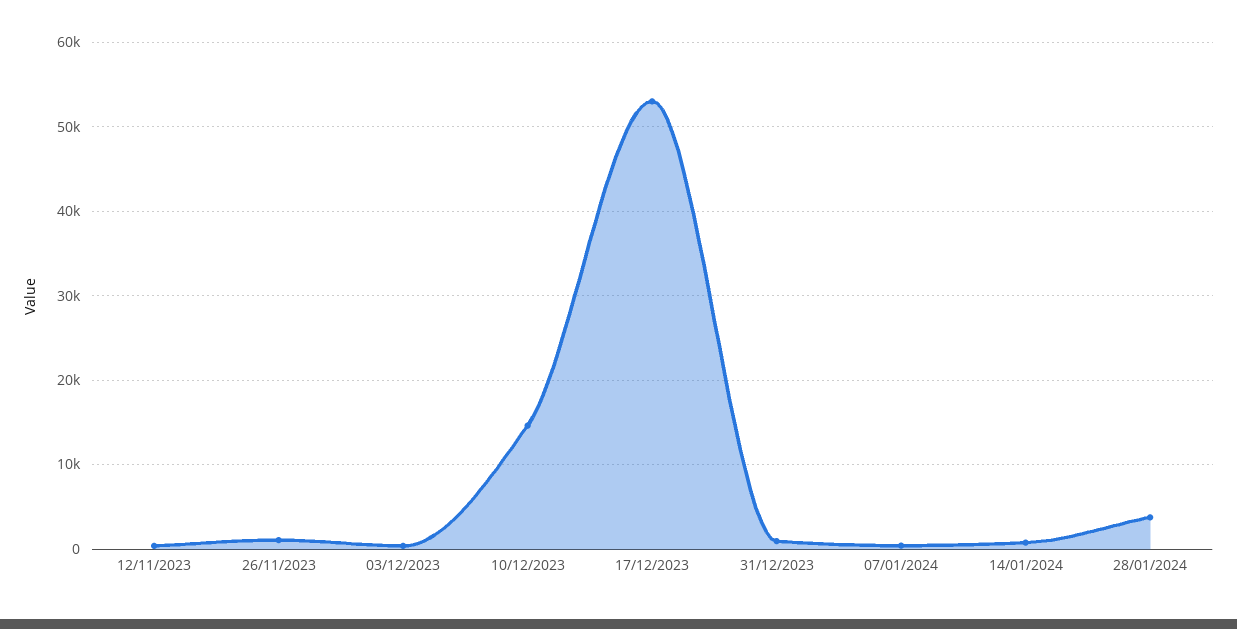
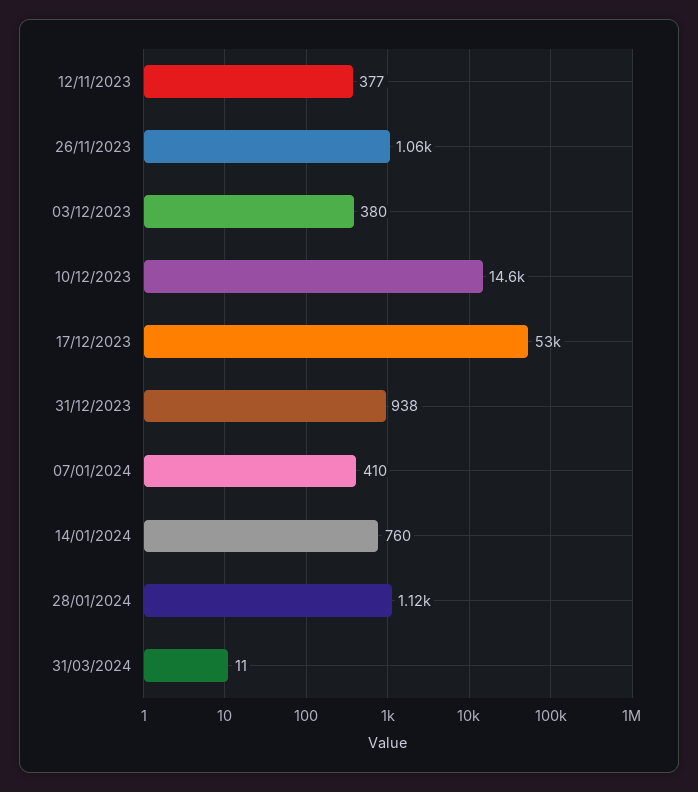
28/01/2024: 4000 -> 1120
31/03/2024: none -> 11

